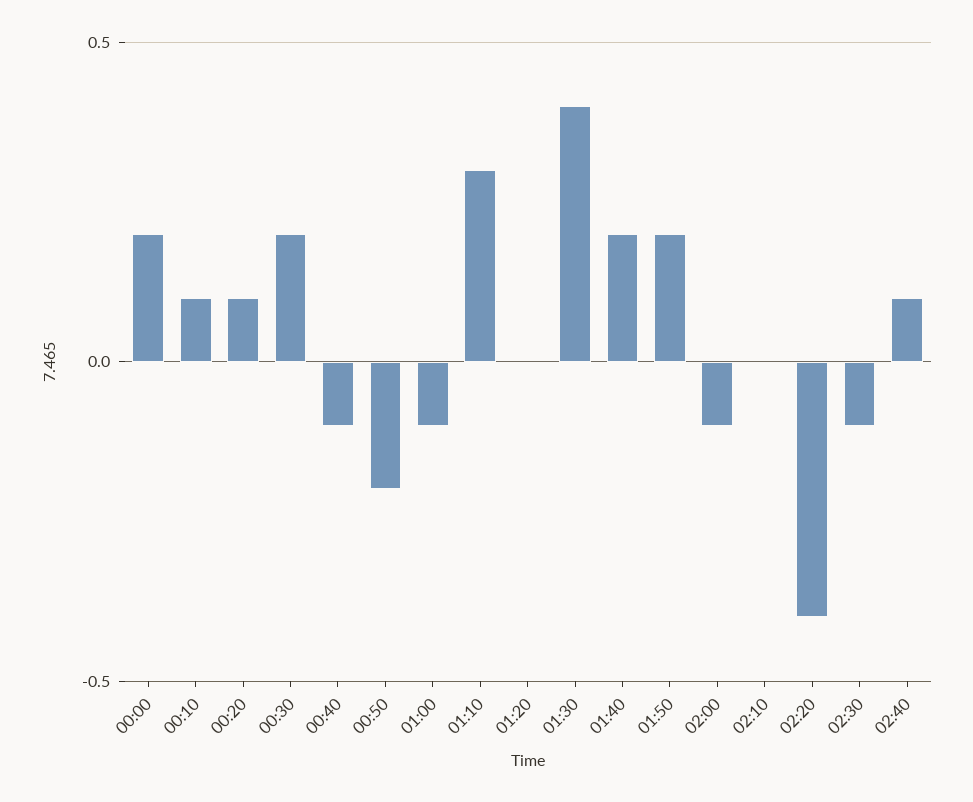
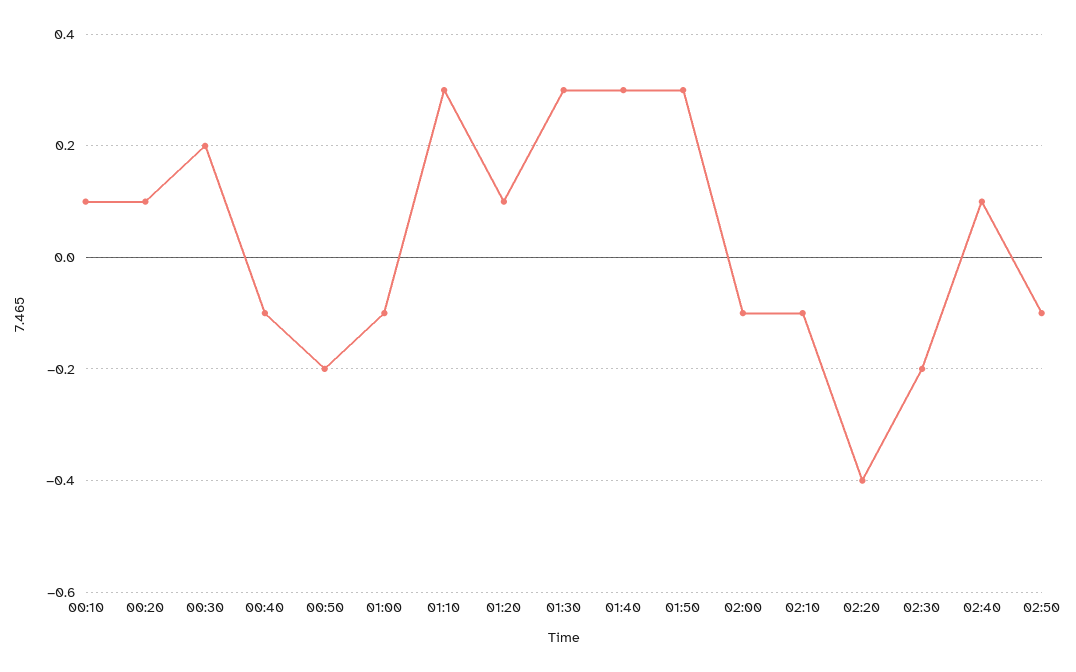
00:00: 0.2 -> none
01:20: 0 -> 0.1
01:30: 0.4 -> 0.3
01:40: 0.2 -> 0.3
01:50: 0.2 -> 0.3
02:10: 0 -> -0.1
02:30: -0.1 -> -0.2
02:50: none -> -0.1

